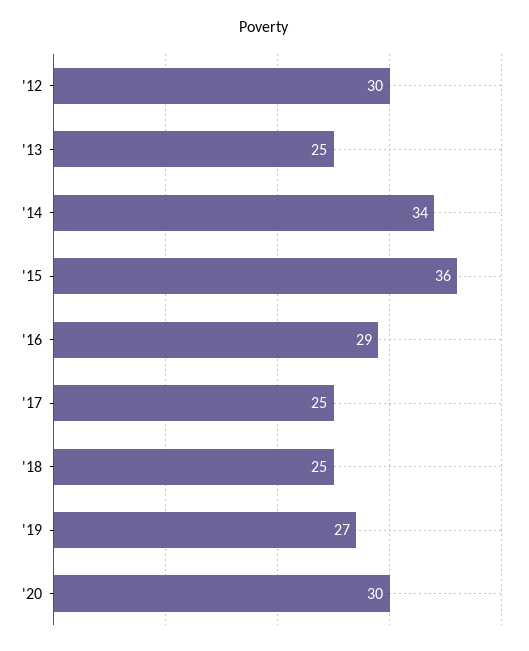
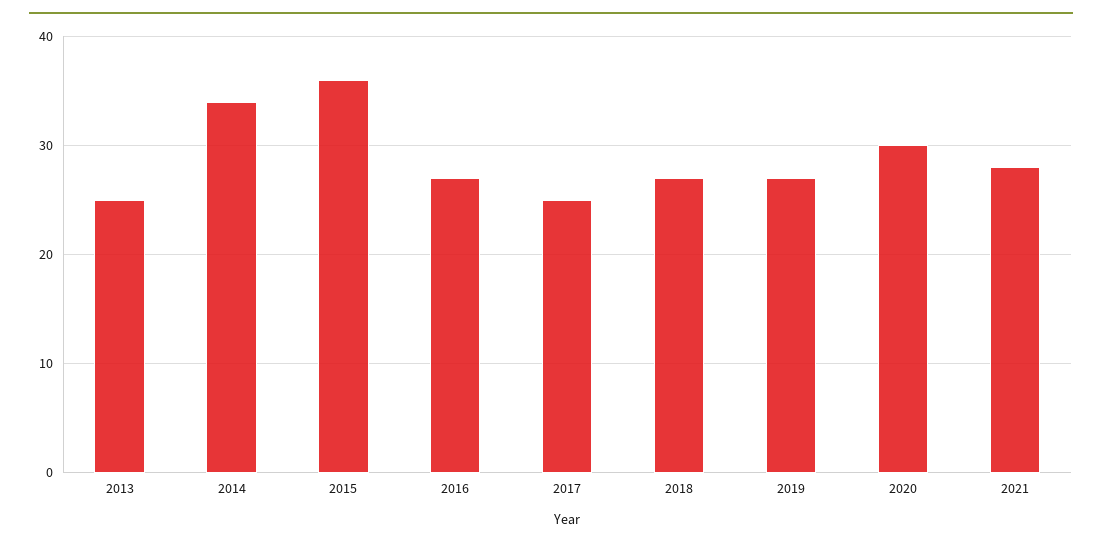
'12: 30 -> none
'16: 29 -> 27
'18: 25 -> 27
2021: none -> 28

